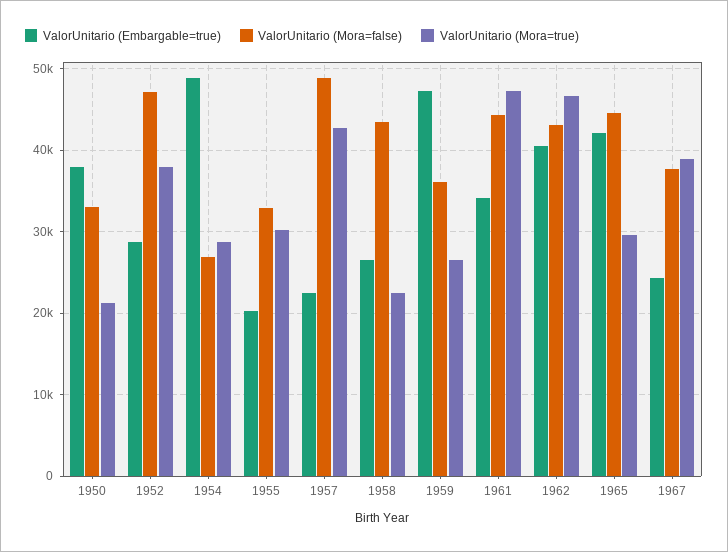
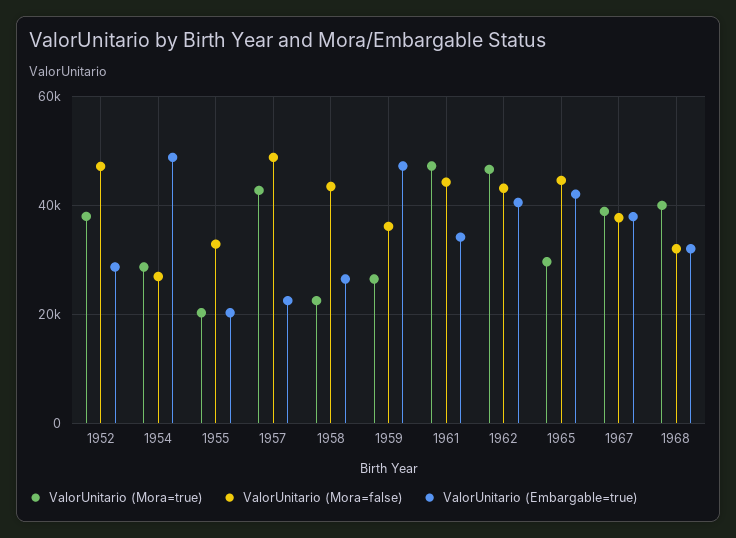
ValorUnitario (Embargable=true), 1950: 38000 -> none
ValorUnitario (Mora=false), 1950: 33000 -> none
ValorUnitario (Mora=true), 1950: 21000 -> none
ValorUnitario (Mora=true), 1955: 30000 -> 20000
ValorUnitario (Embargable=true), 1967: 24000 -> 38000
ValorUnitario (Mora=true), 1968: none -> 40000
ValorUnitario (Mora=false), 1968: none -> 32000
ValorUnitario (Embargable=true), 1968: none -> 32000

